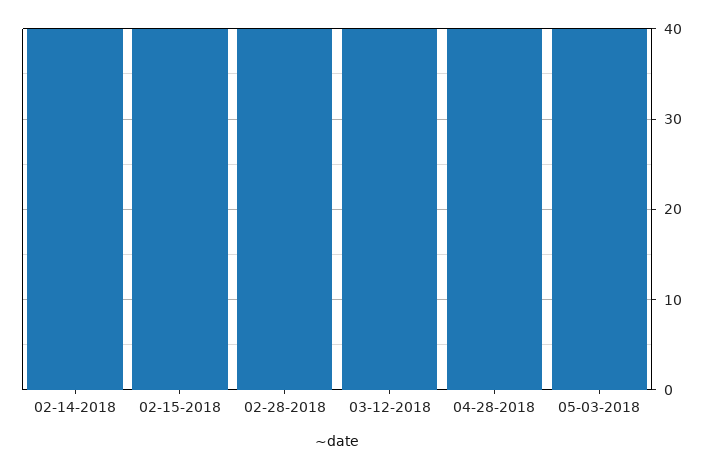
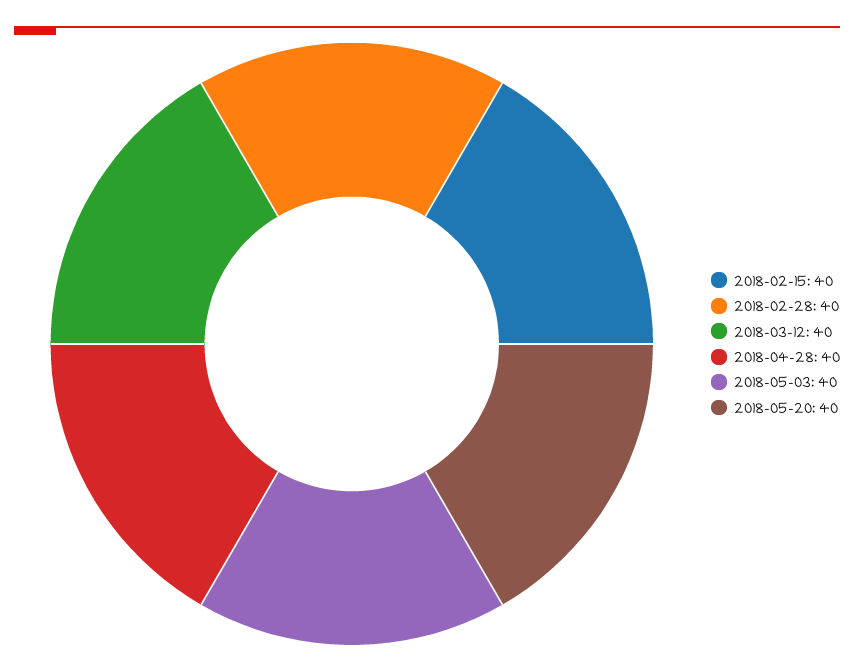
02-14-2018: 40 -> none
2018-05-20: none -> 40

